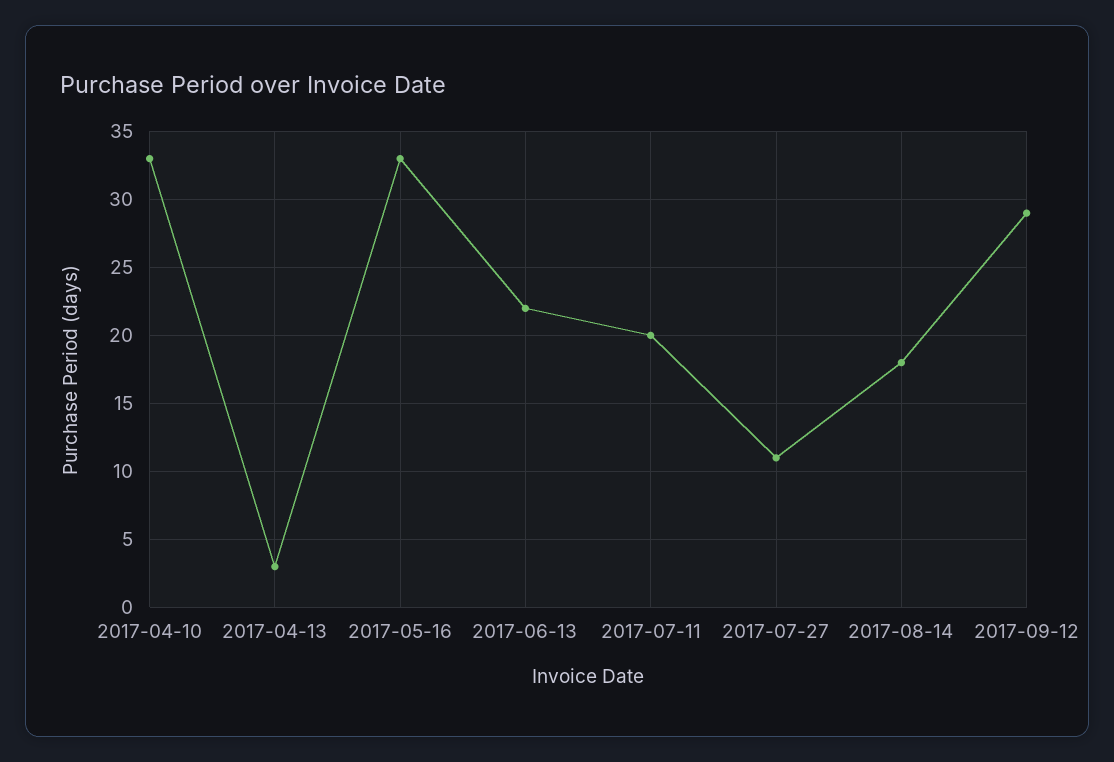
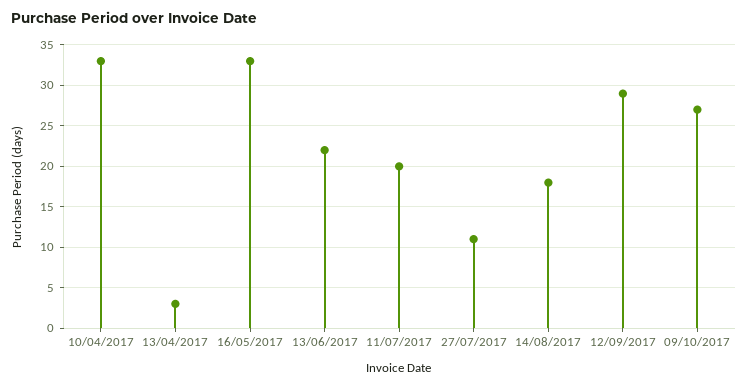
09/10/2017: none -> 27

